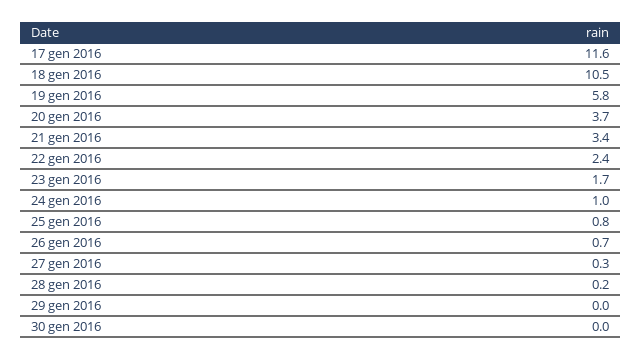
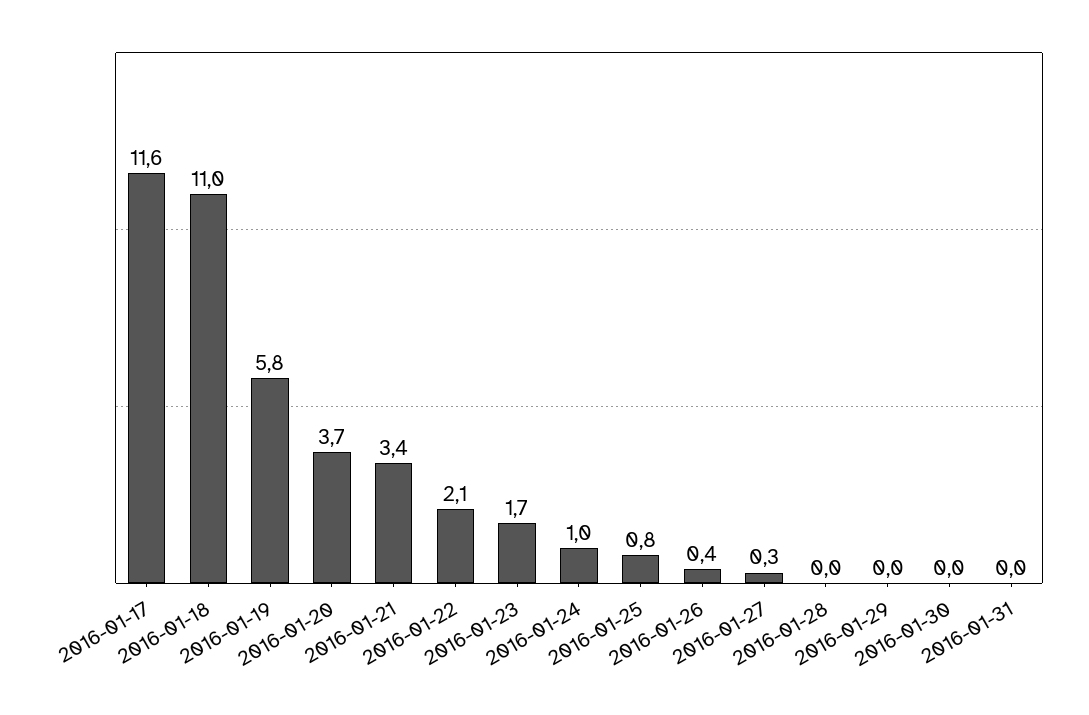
18 gen 2016: 10.5 -> 11
22 gen 2016: 2.4 -> 2.1
26 gen 2016: 0.7 -> 0.4
28 gen 2016: 0.2 -> 0
2016-01-31: none -> 0

